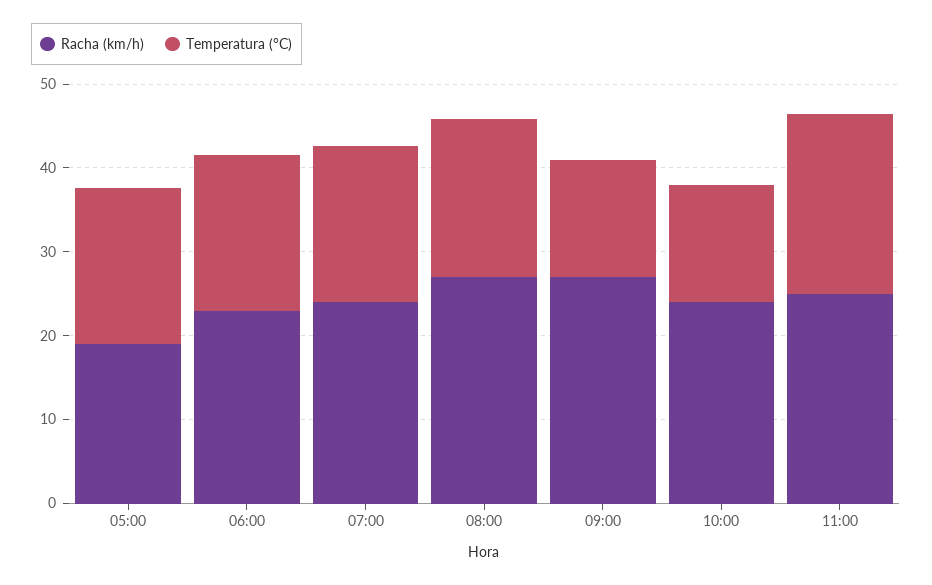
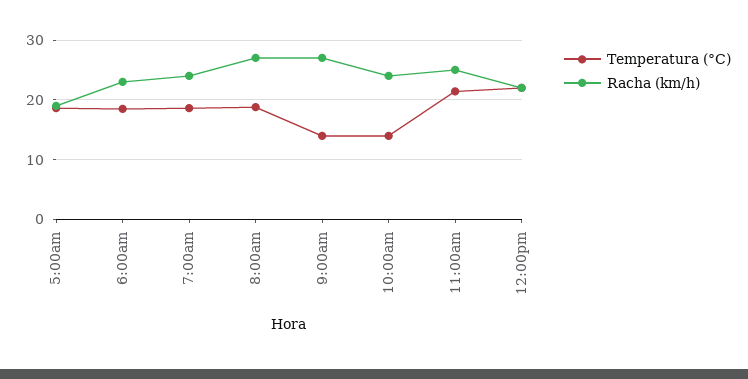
Temperatura (°C), 12:00pm: none -> 22
Racha (km/h), 12:00pm: none -> 22

